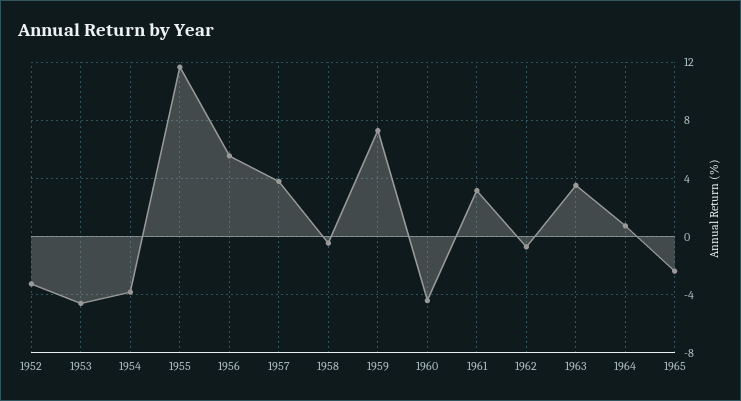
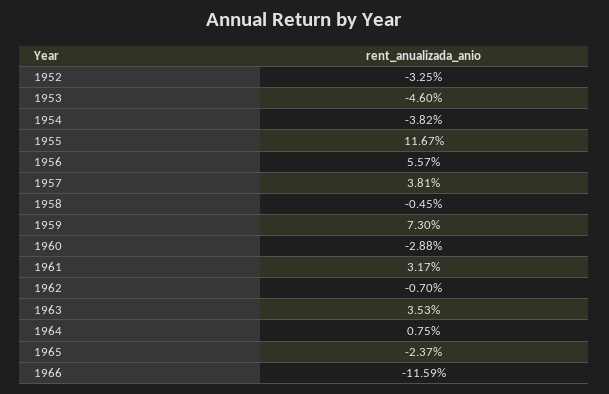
1960: -4.5 -> -2.88
1966: none -> -11.59

